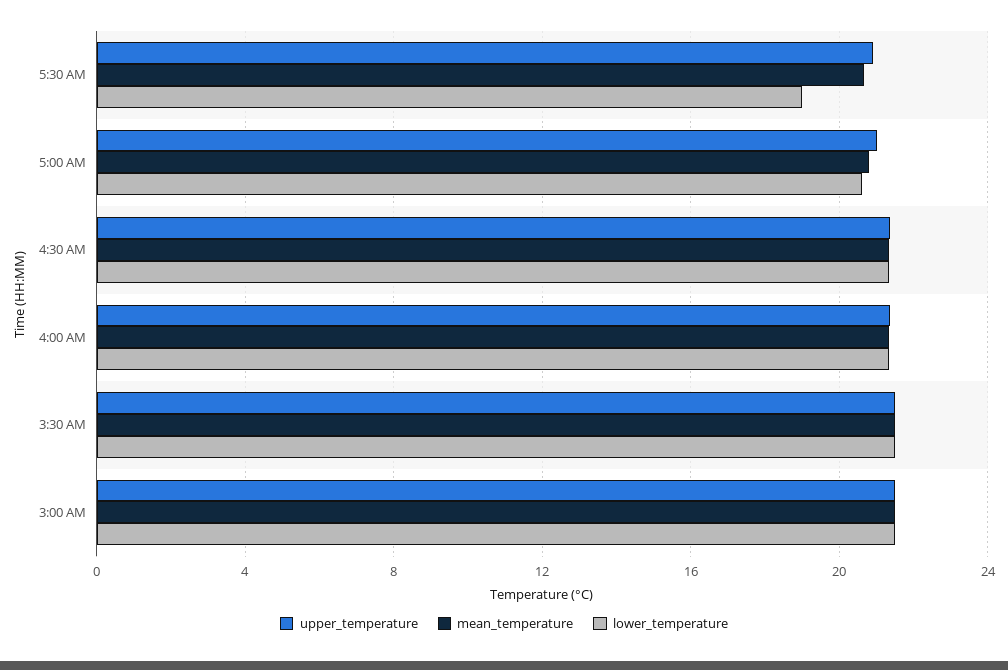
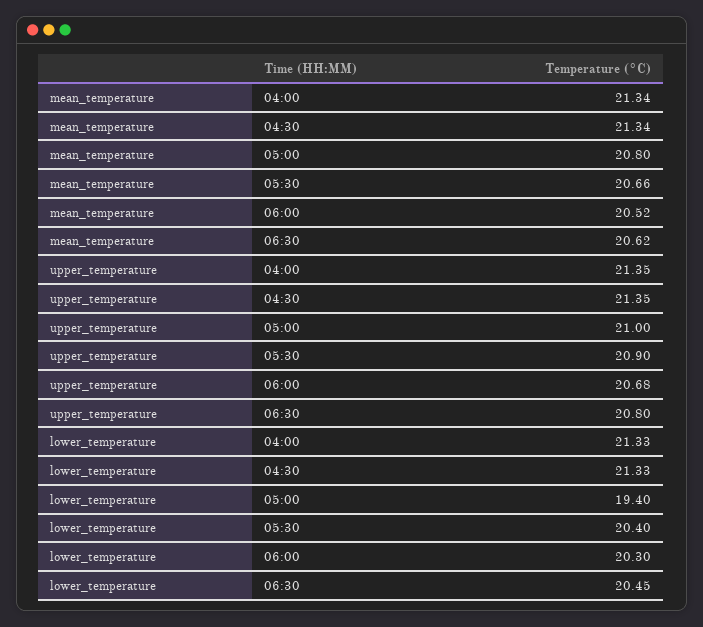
lower_temperature, 5:30 AM: 19 -> 20.4
lower_temperature, 5:00 AM: 20.5 -> 19.4
upper_temperature, 3:30 AM: 21.5 -> none
mean_temperature, 3:30 AM: 21.5 -> none
lower_temperature, 3:30 AM: 21.5 -> none
upper_temperature, 3:00 AM: 21.5 -> none
mean_temperature, 3:00 AM: 21.5 -> none
lower_temperature, 3:00 AM: 21.5 -> none
mean_temperature, 06:00: none -> 20.52
mean_temperature, 06:30: none -> 20.62
upper_temperature, 06:00: none -> 20.68
upper_temperature, 06:30: none -> 20.8
lower_temperature, 06:00: none -> 20.3
lower_temperature, 06:30: none -> 20.45

